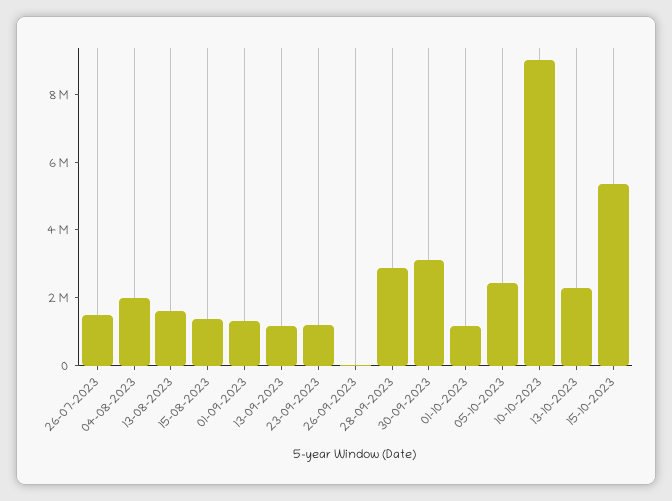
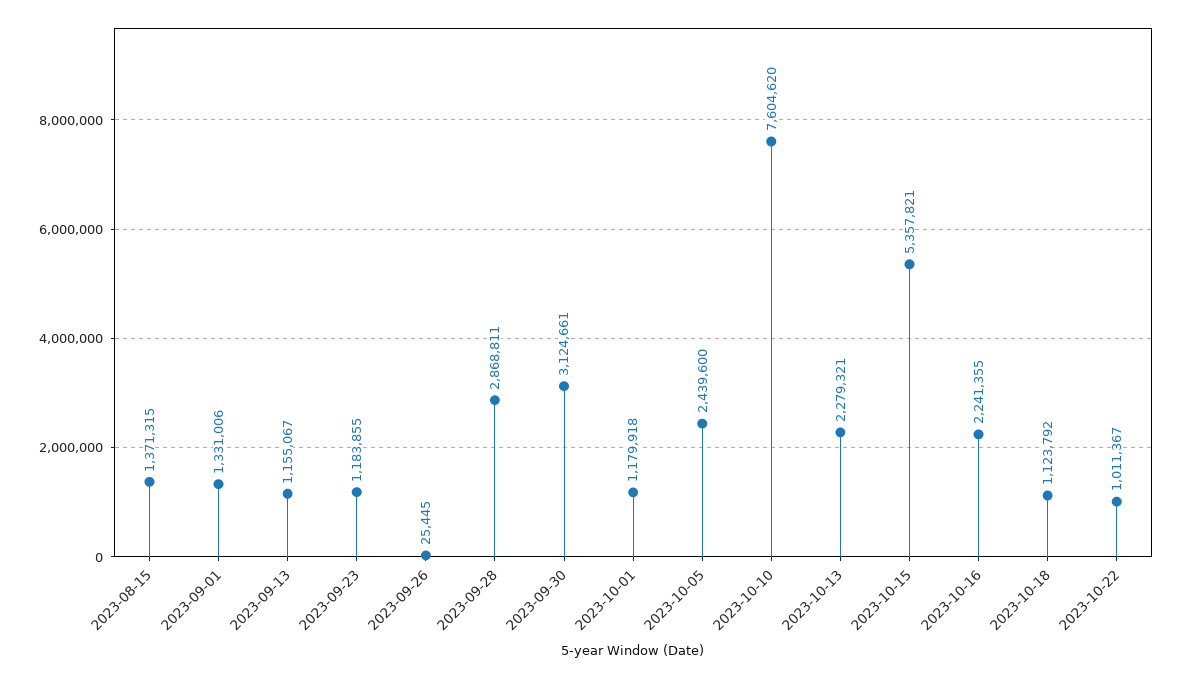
26-07-2023: 1500000 -> none
04-08-2023: 2000000 -> none
13-08-2023: 1500000 -> none
10-10-2023: 9000000 -> 7604620
2023-10-16: none -> 2241355
2023-10-18: none -> 1123792
2023-10-22: none -> 1011367

